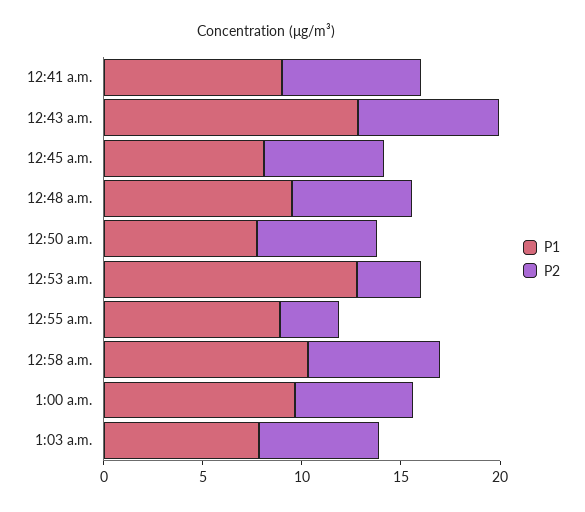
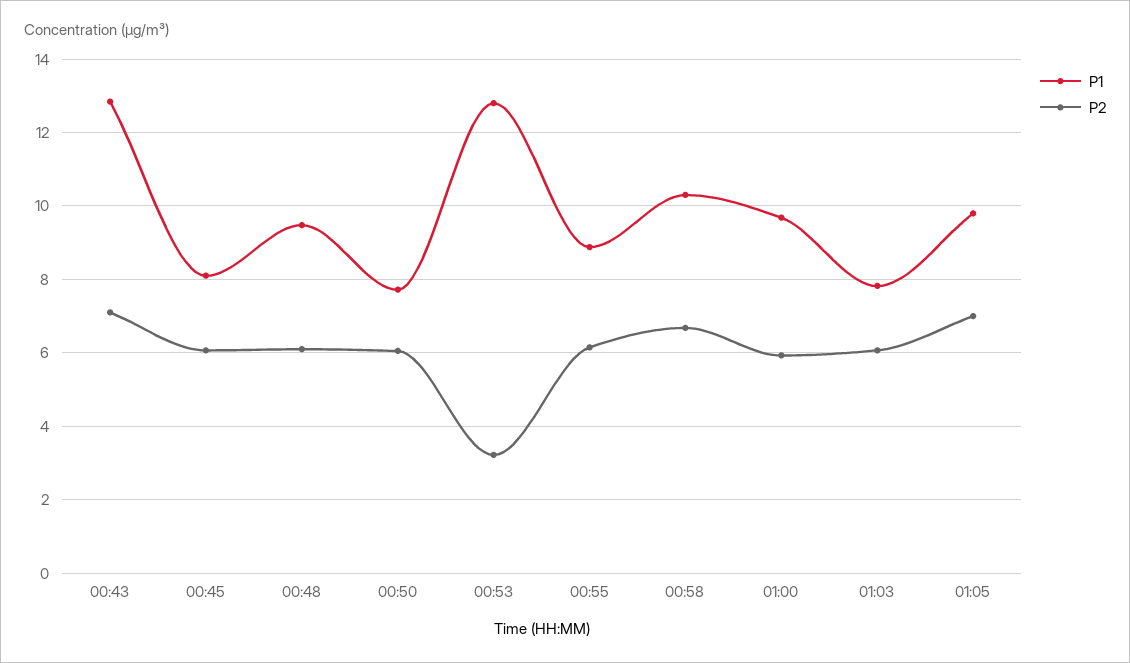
P1, 12:41 a.m.: 9 -> none
P2, 12:41 a.m.: 7 -> none
P2, 12:55 a.m.: 3 -> 6.2
P1, 01:05: none -> 9.8
P2, 01:05: none -> 7

